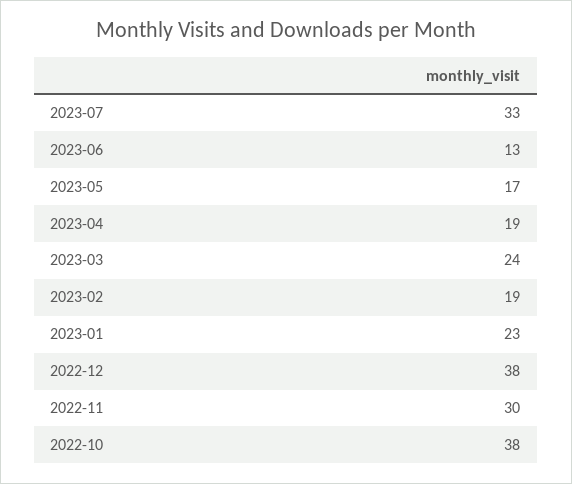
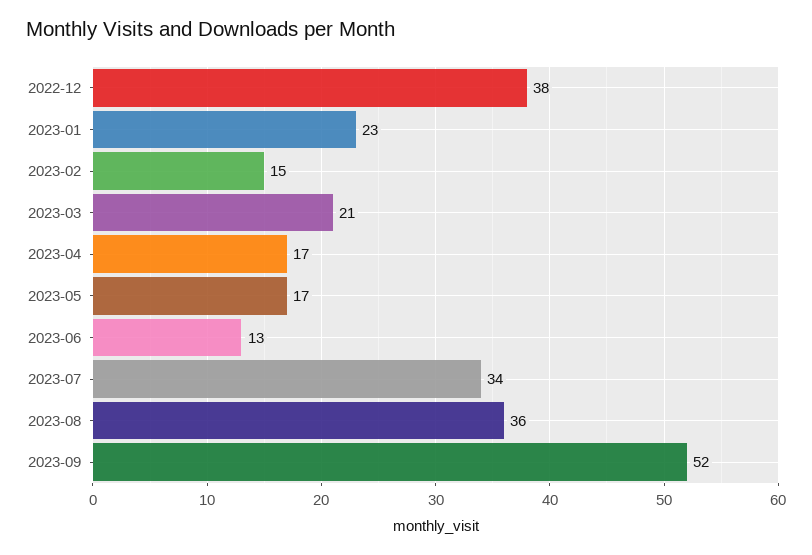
2023-07: 33 -> 34
2023-04: 19 -> 17
2023-03: 24 -> 21
2023-02: 19 -> 15
2022-11: 30 -> none
2022-10: 38 -> none
2023-08: none -> 36
2023-09: none -> 52

